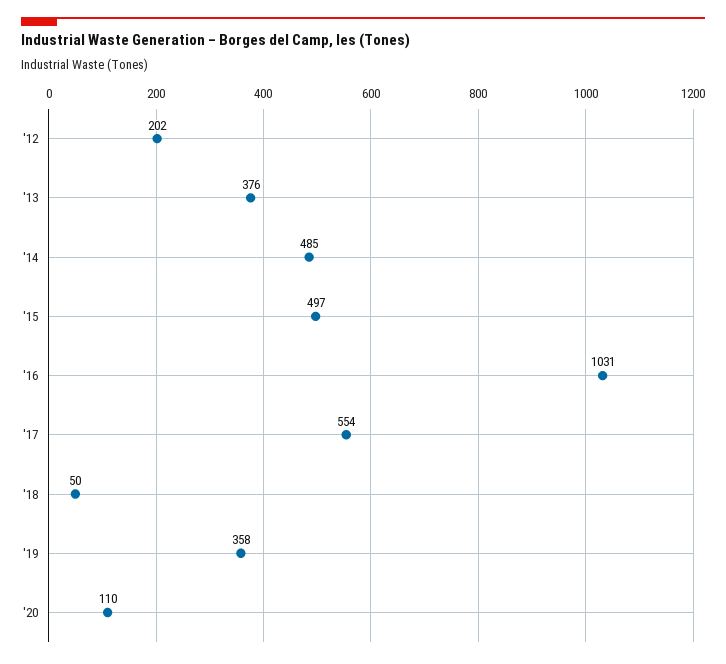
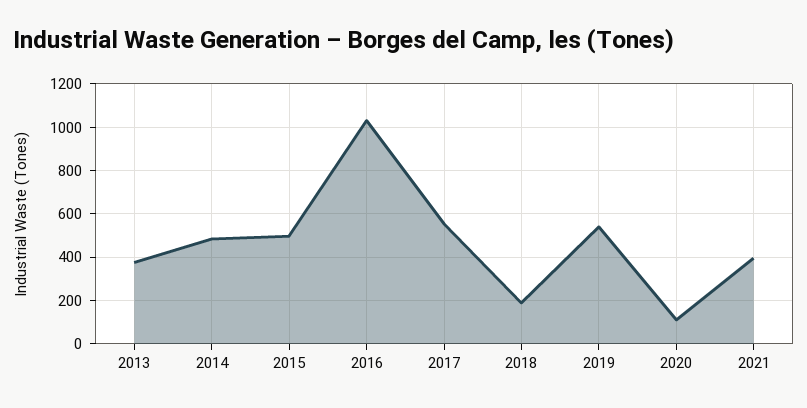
'12: 202 -> none
'18: 50 -> 200
'19: 358 -> 550
2021: none -> 400

